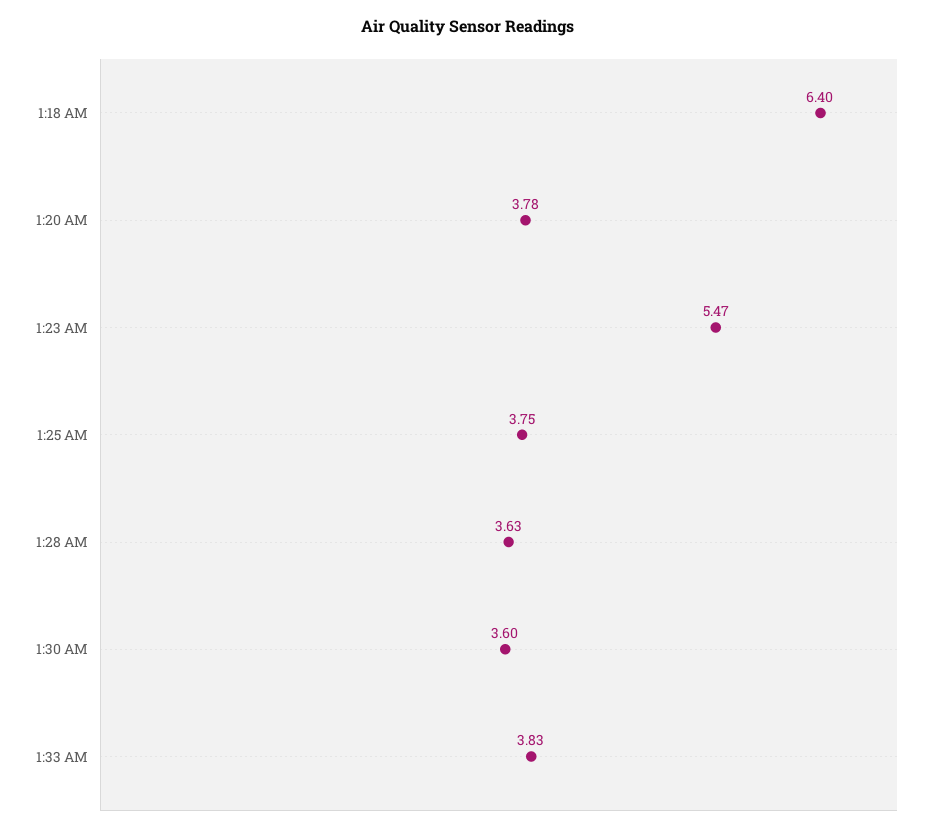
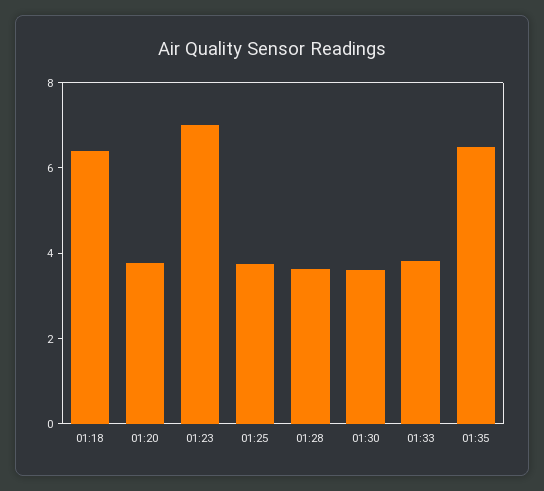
1:23 AM: 5.47 -> 7
01:35: none -> 6.5

